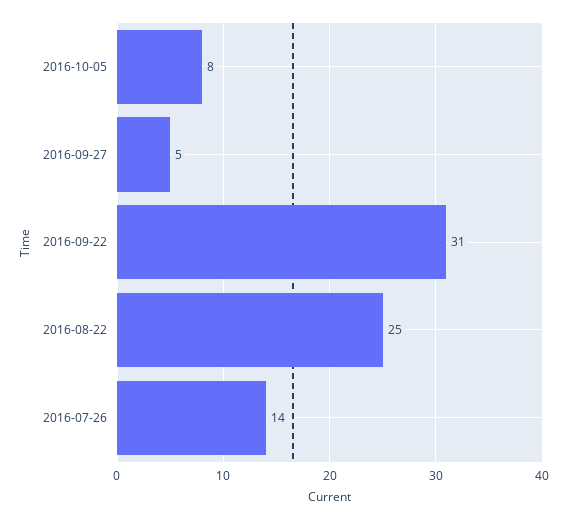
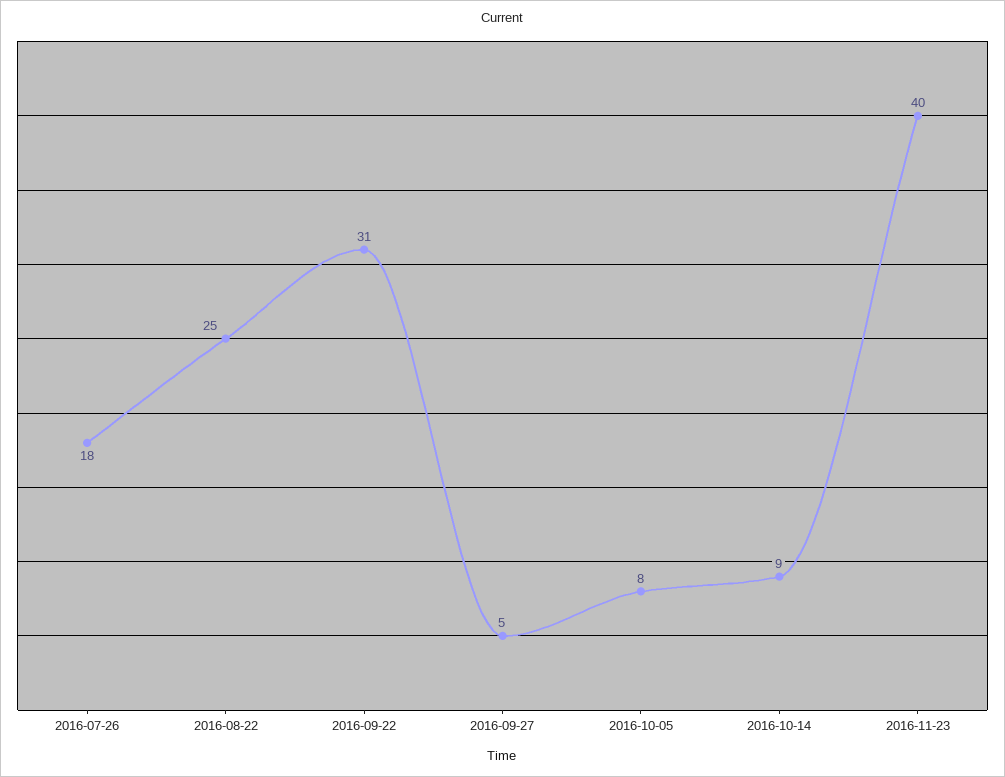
2016-07-26: 14 -> 18
2016-10-14: none -> 9
2016-11-23: none -> 40

